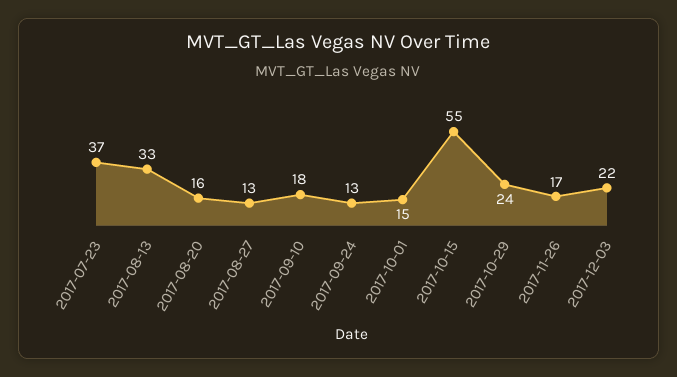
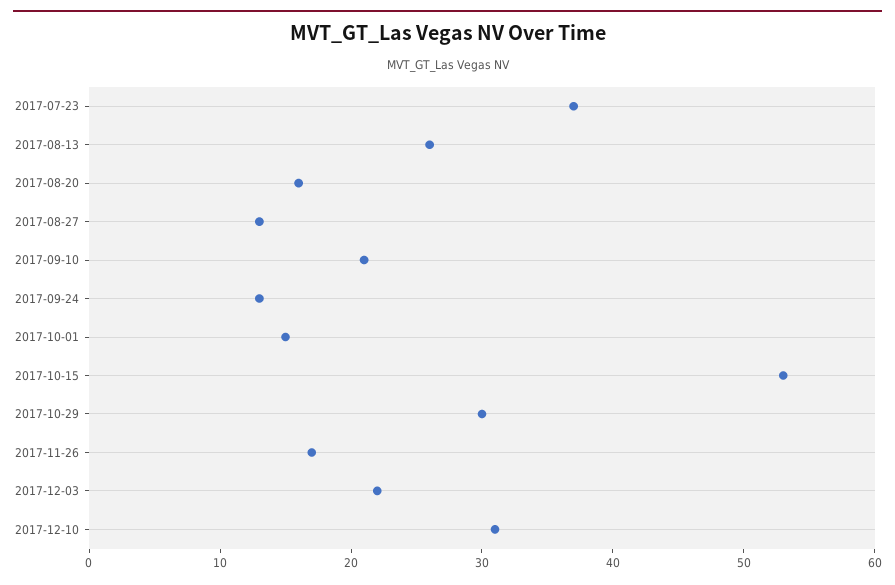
2017-08-13: 33 -> 26
2017-09-10: 18 -> 21
2017-10-15: 55 -> 53
2017-10-29: 24 -> 30
2017-12-10: none -> 31

